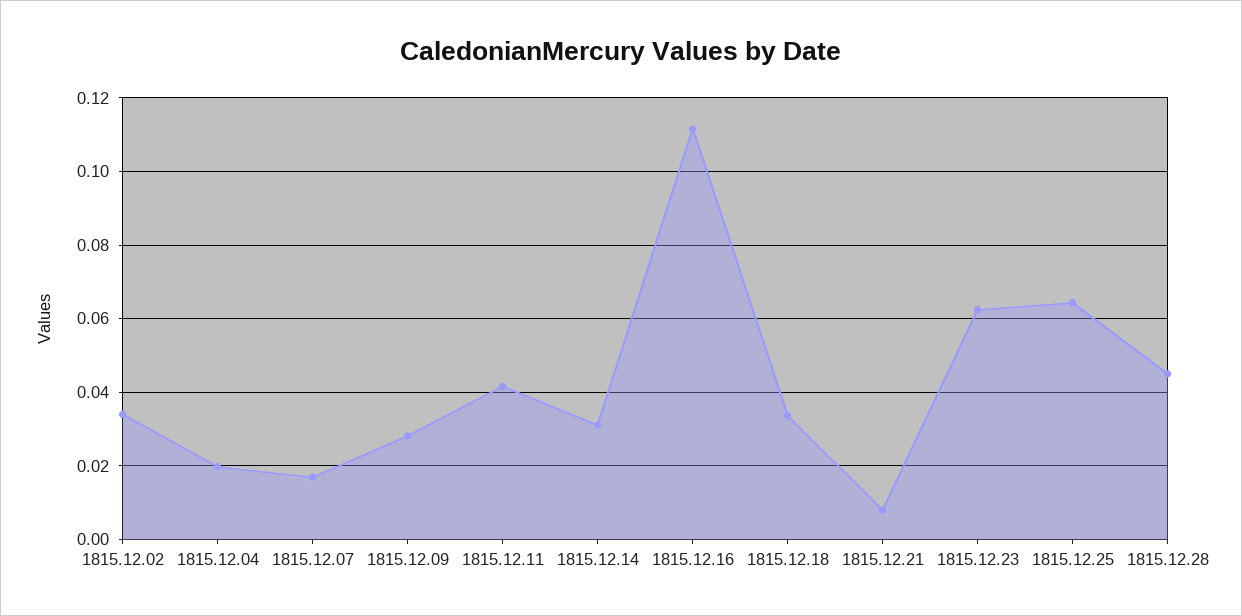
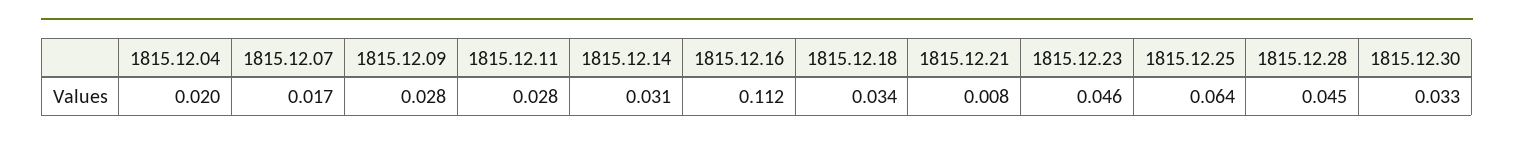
1815.12.02: 0.034 -> none
1815.12.11: 0.042 -> 0.028
1815.12.23: 0.062 -> 0.046
1815.12.30: none -> 0.033

